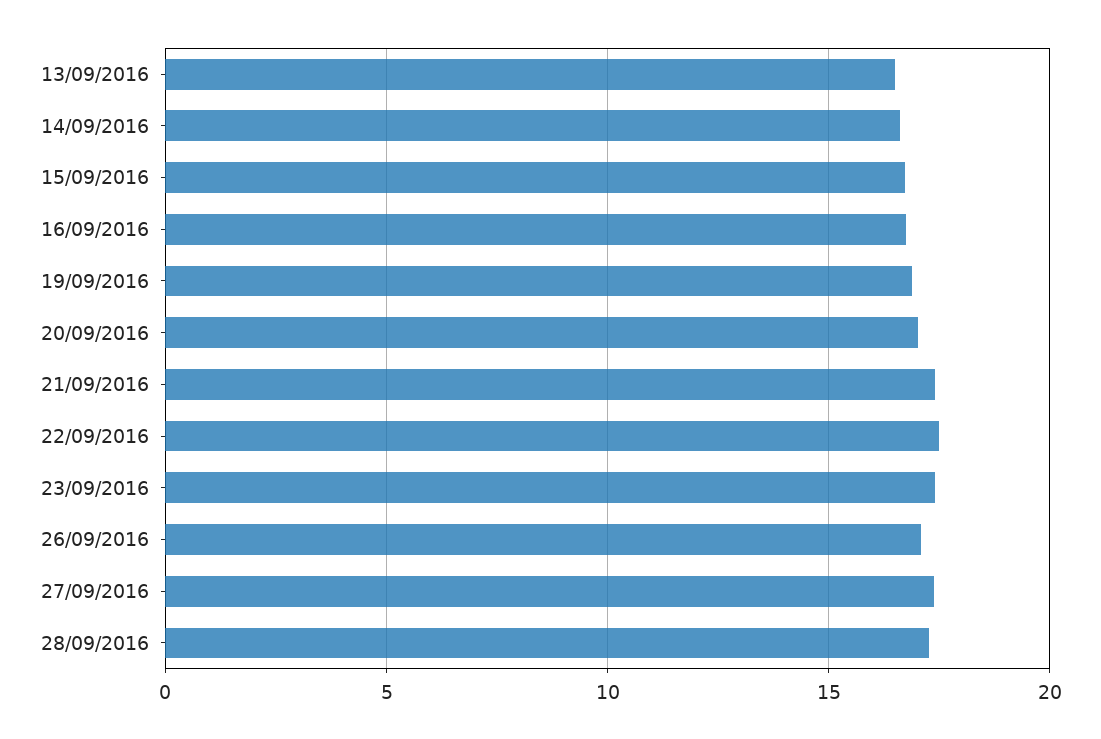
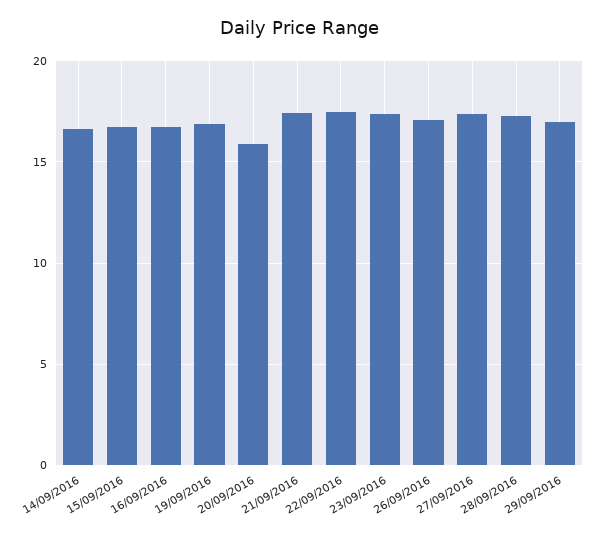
13/09/2016: 16.5 -> none
20/09/2016: 17 -> 16
29/09/2016: none -> 17

